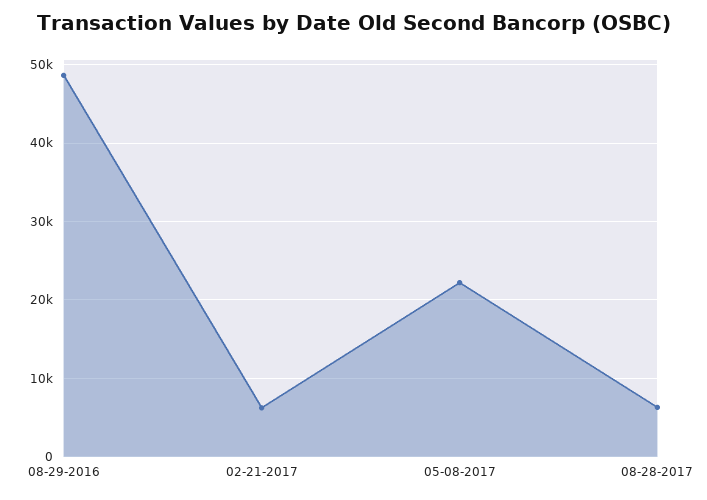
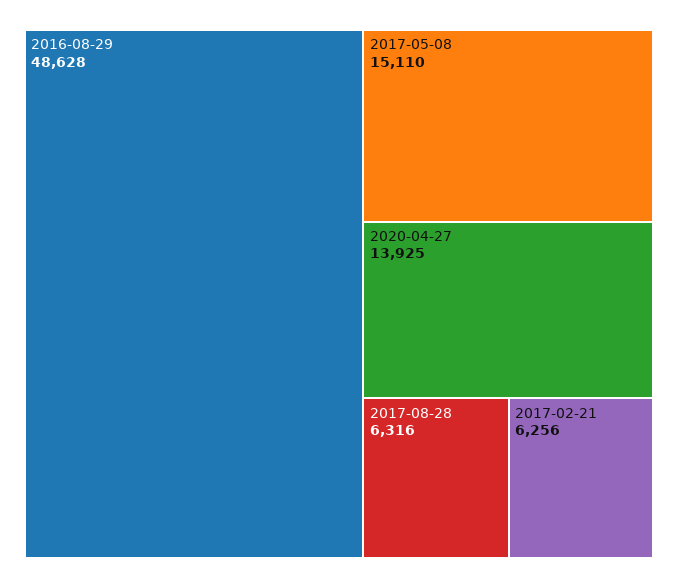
05-08-2017: 22000 -> 15110
2020-04-27: none -> 13925

